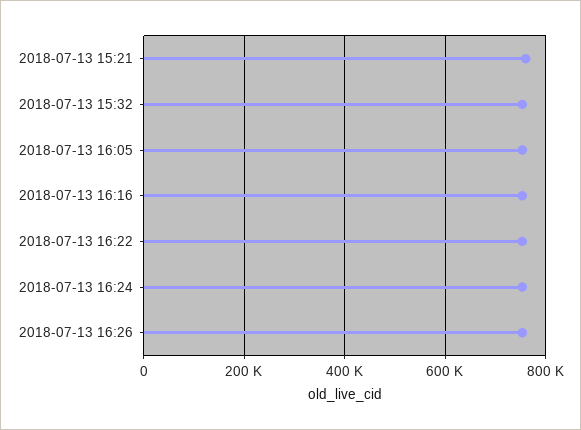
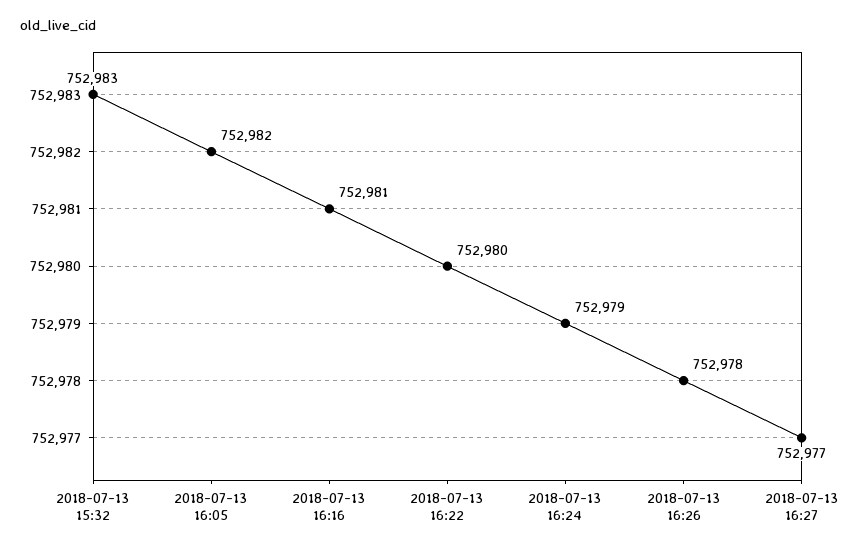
2018-07-13 15:21: 760000 -> none
2018-07-13 16:27: none -> 752977

